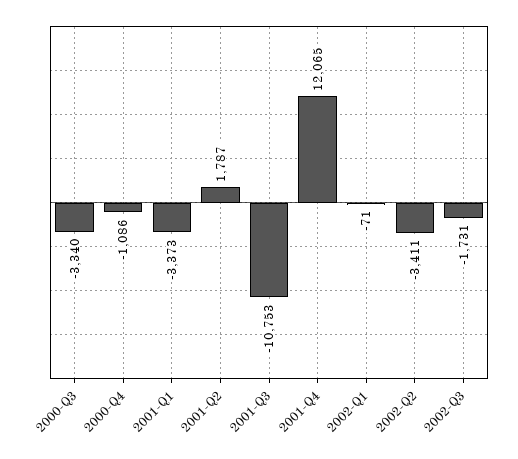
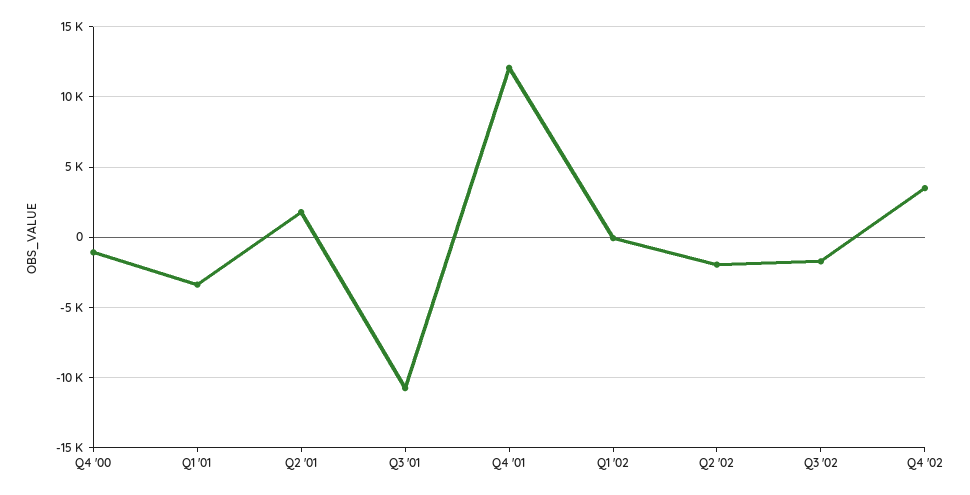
2000-Q3: -3340 -> none
2002-Q2: -3411 -> -2000
Q4 '02: none -> 3500

